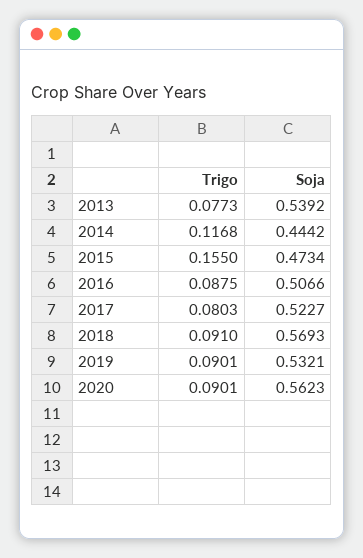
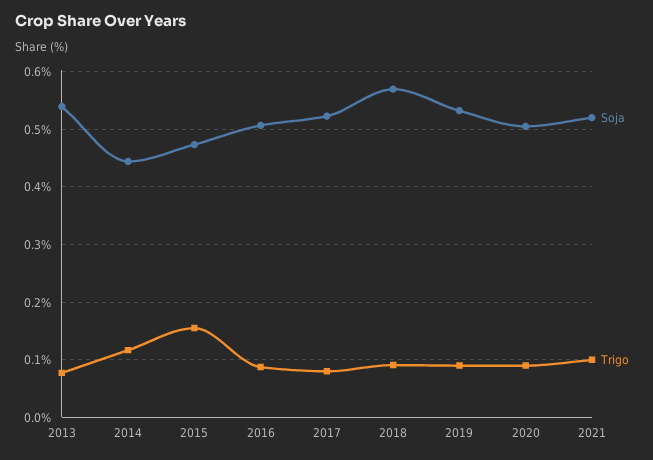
Soja, 2020: 0.5623 -> 0.5
Soja, 2021: none -> 0.52
Trigo, 2021: none -> 0.1

